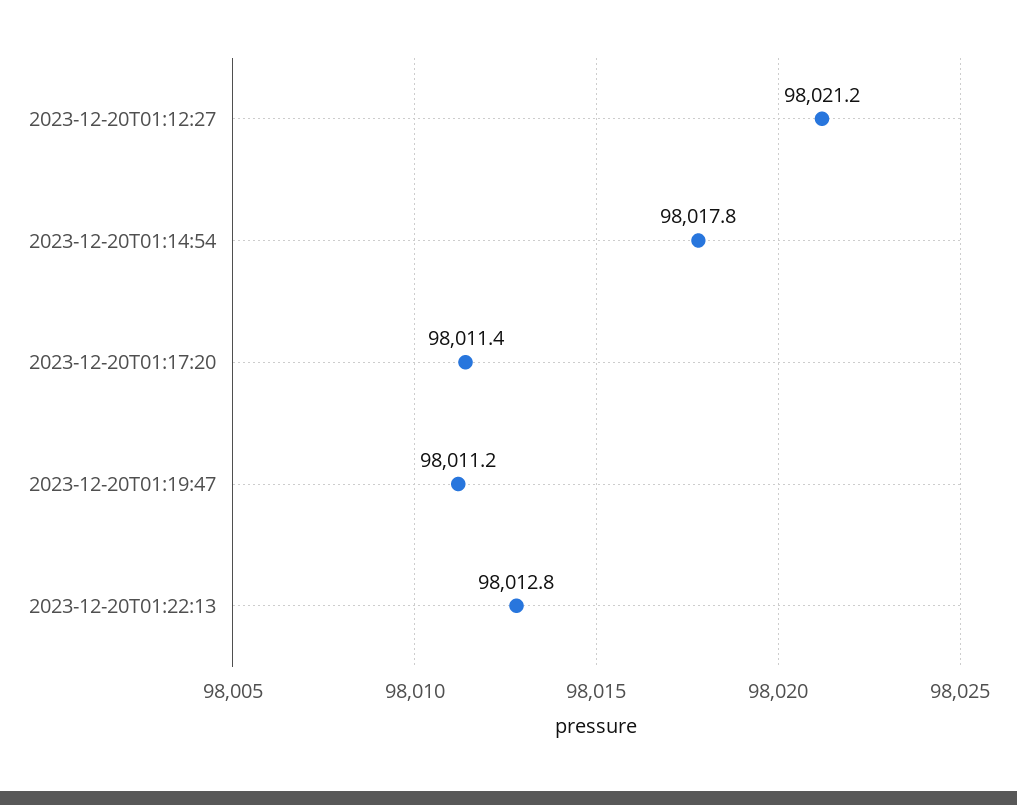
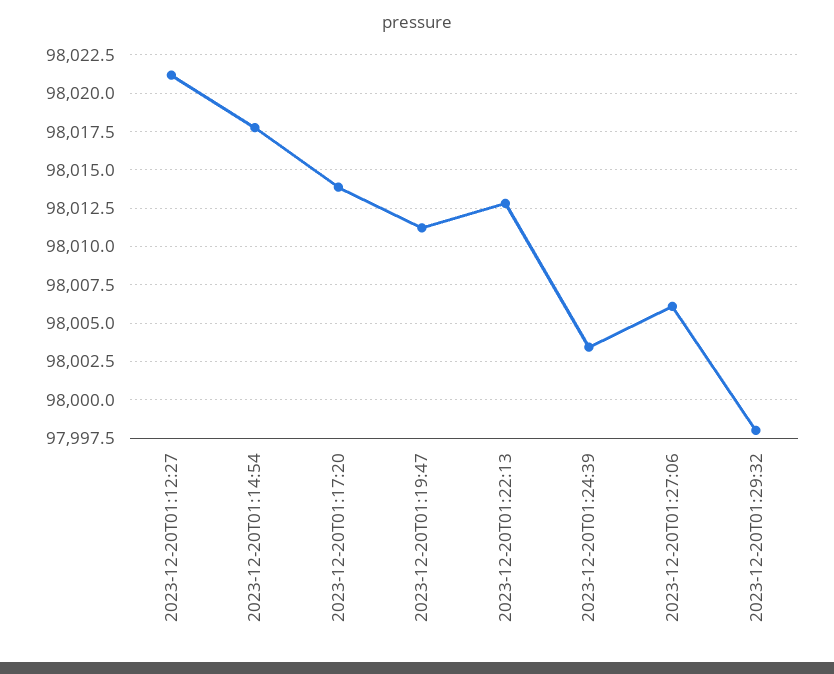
2023-12-20T01:17:20: 98011.4 -> 98014
2023-12-20T01:24:39: none -> 98003.5
2023-12-20T01:27:06: none -> 98006
2023-12-20T01:29:32: none -> 97998

